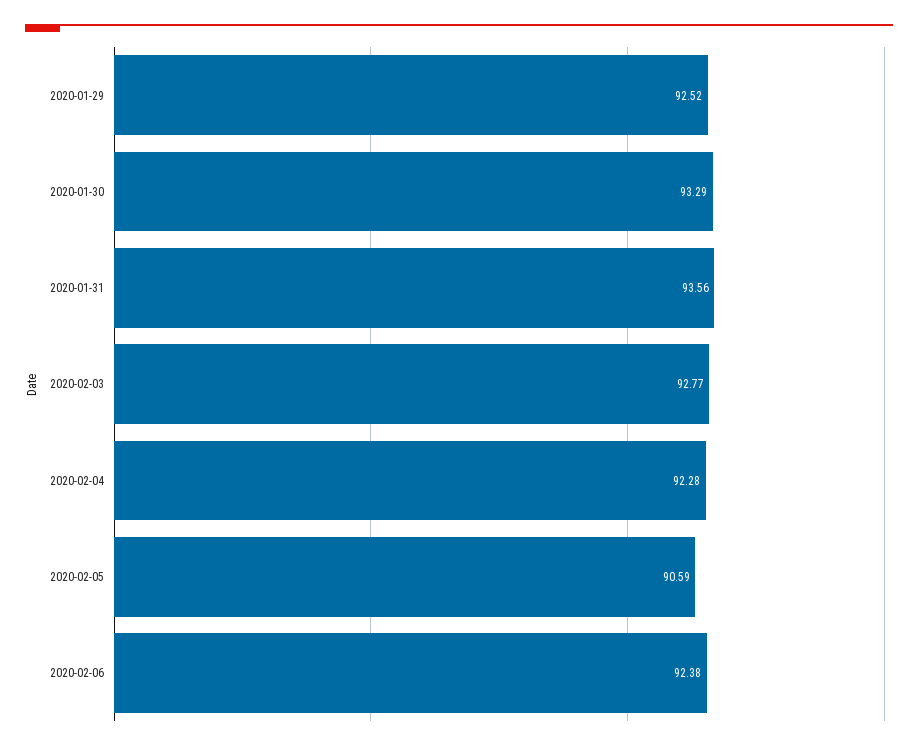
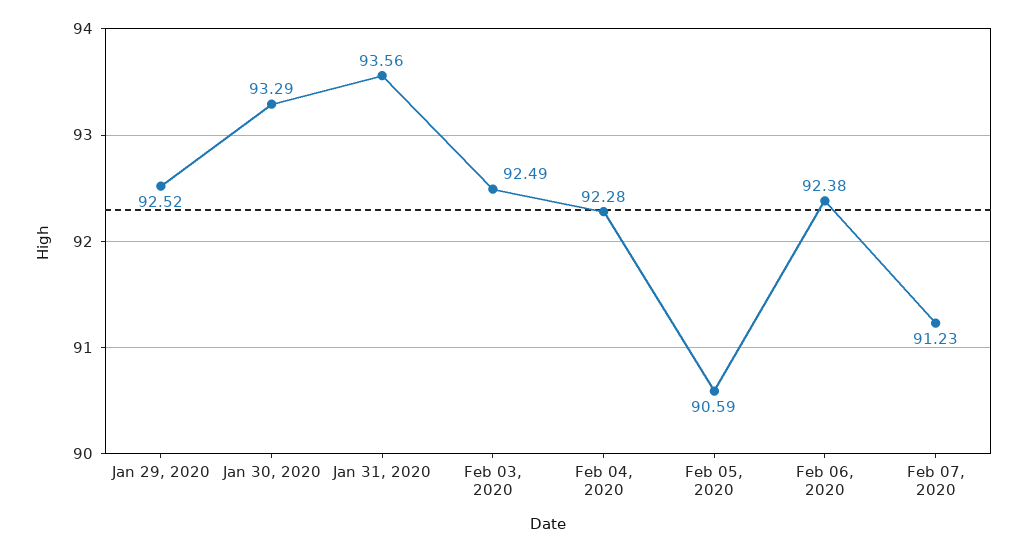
2020-02-03: 92.77 -> 92.49
Feb 07, 2020: none -> 91.23

